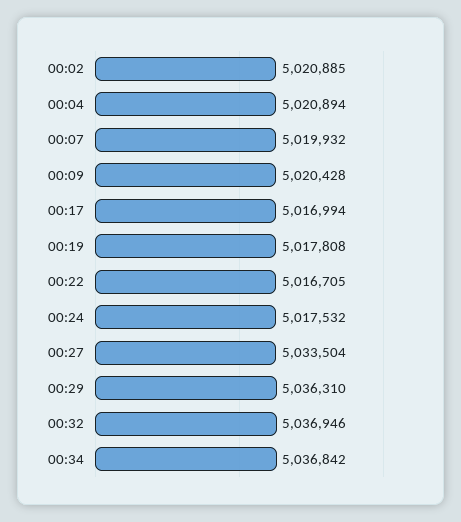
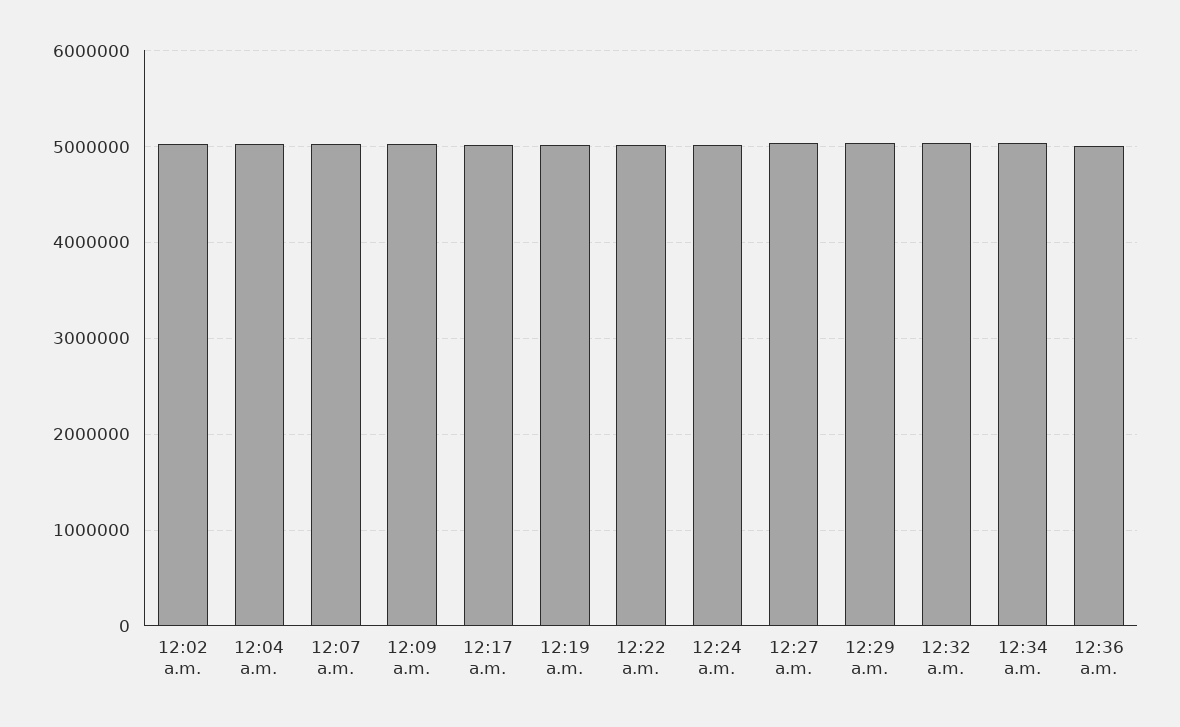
12:36 a.m.: none -> 5000000

